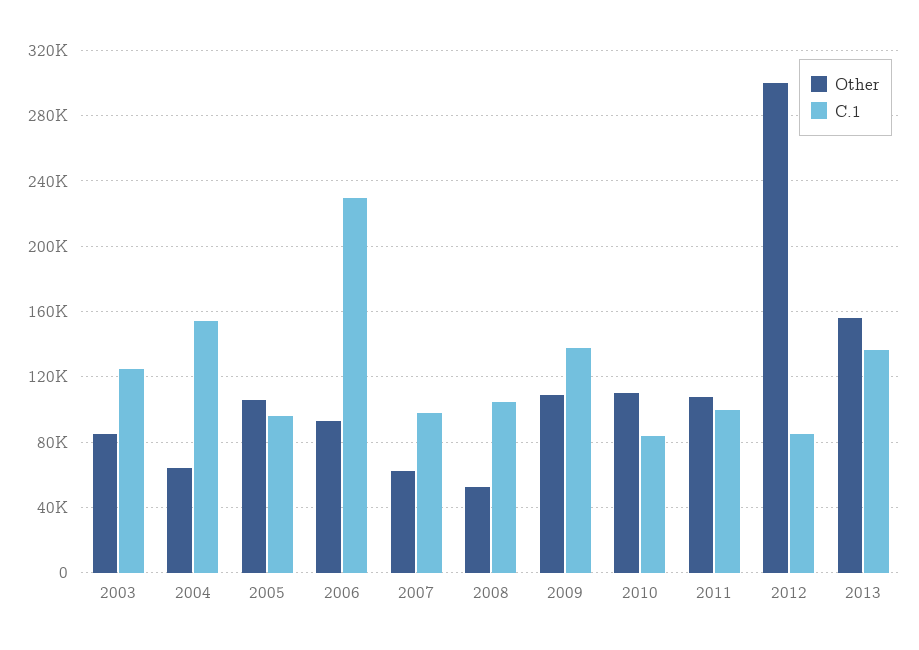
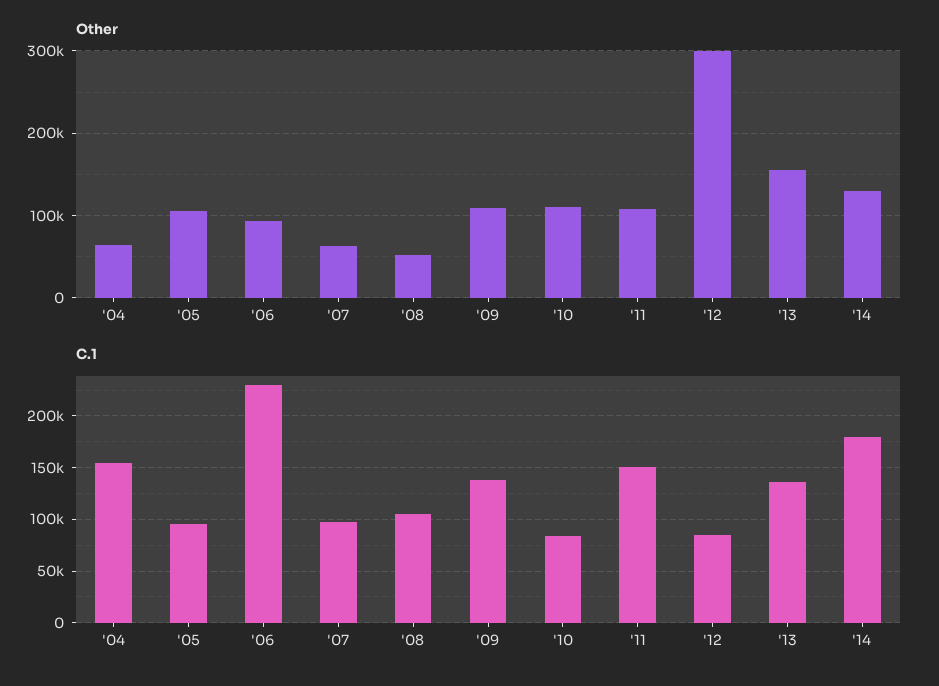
Other, 2003: 85000 -> none
C.1, 2003: 125000 -> none
C.1, 2011: 100000 -> 150000
Other, '14: none -> 130000
C.1, '14: none -> 180000

